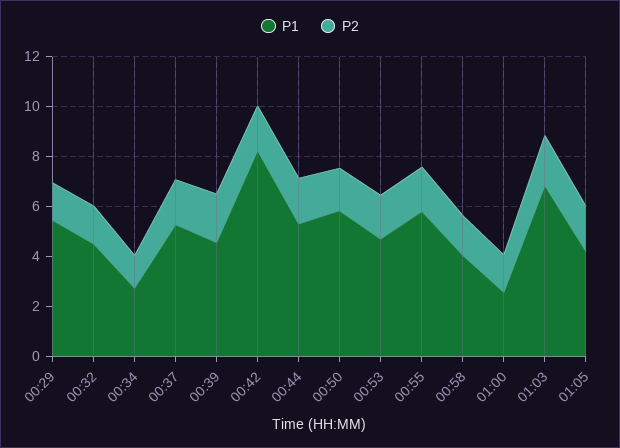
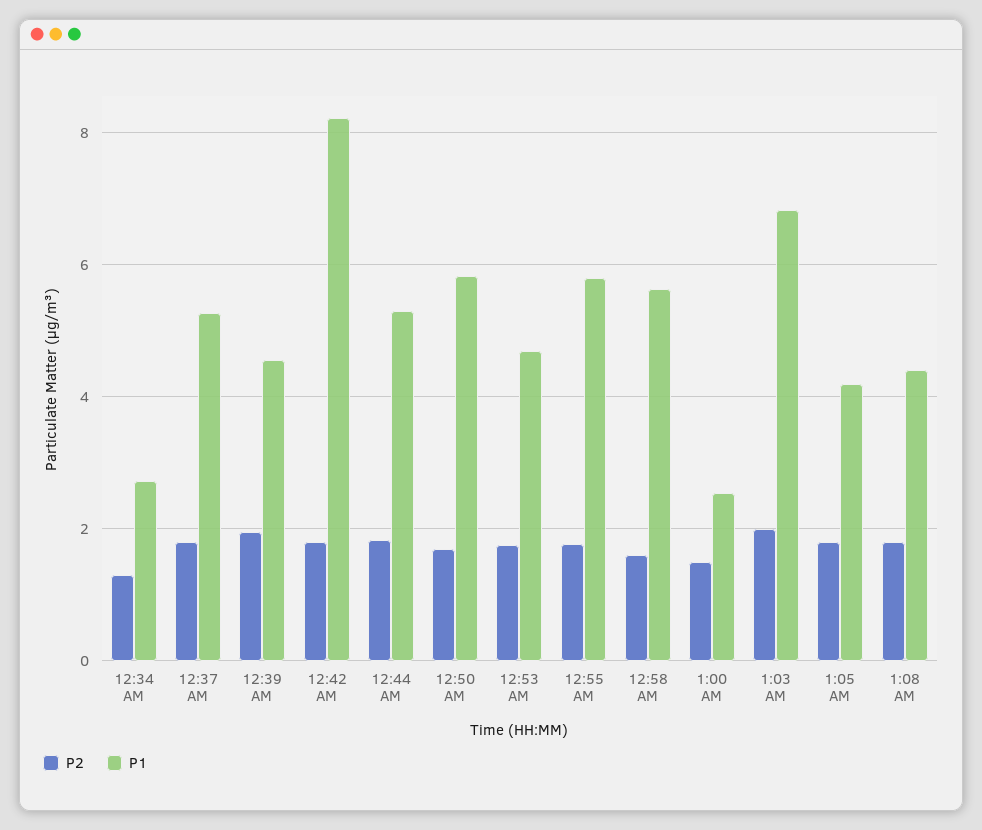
P1, 00:29: 5.5 -> none
P2, 00:29: 1.5 -> none
P1, 00:32: 4.5 -> none
P2, 00:32: 1.5 -> none
P1, 00:58: 4 -> 5.6
P2, 1:08 AM: none -> 1.8
P1, 1:08 AM: none -> 4.4

